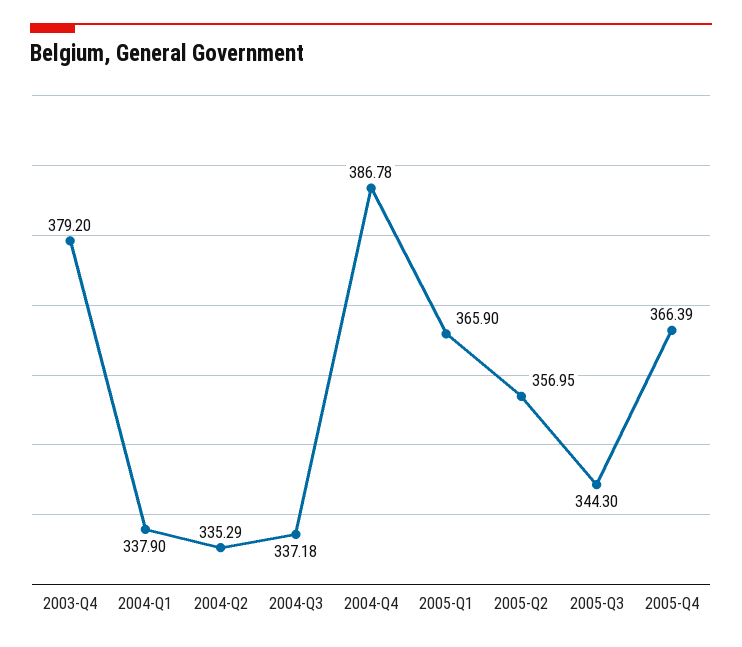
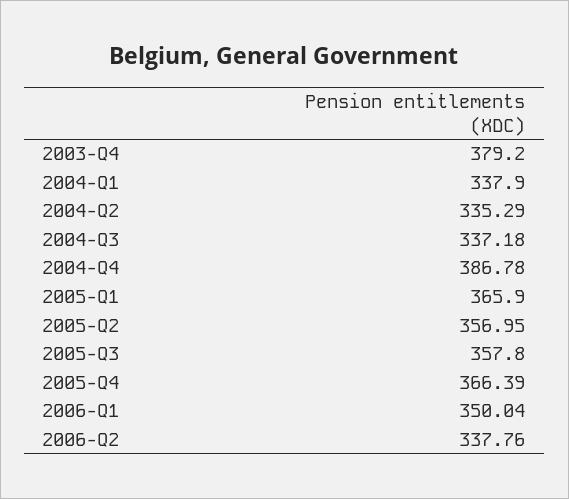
2005-Q3: 344.3 -> 357.8
2006-Q1: none -> 350.04
2006-Q2: none -> 337.76

